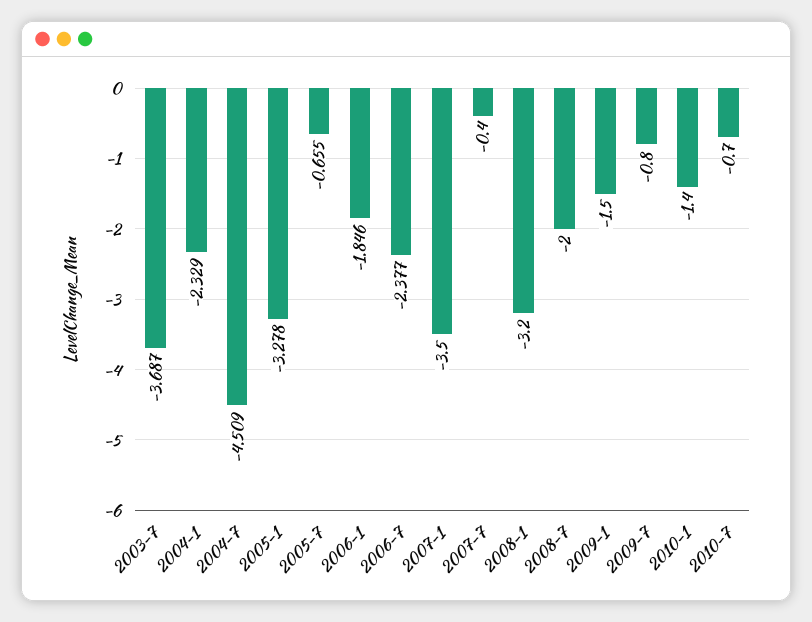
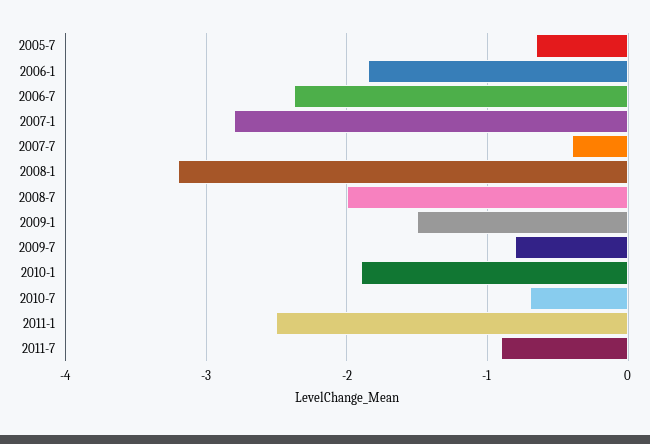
2003-7: -3.687 -> none
2004-1: -2.329 -> none
2004-7: -4.509 -> none
2005-1: -3.278 -> none
2007-1: -3.5 -> -2.8
2010-1: -1.4 -> -1.9
2011-1: none -> -2.5
2011-7: none -> -0.9

